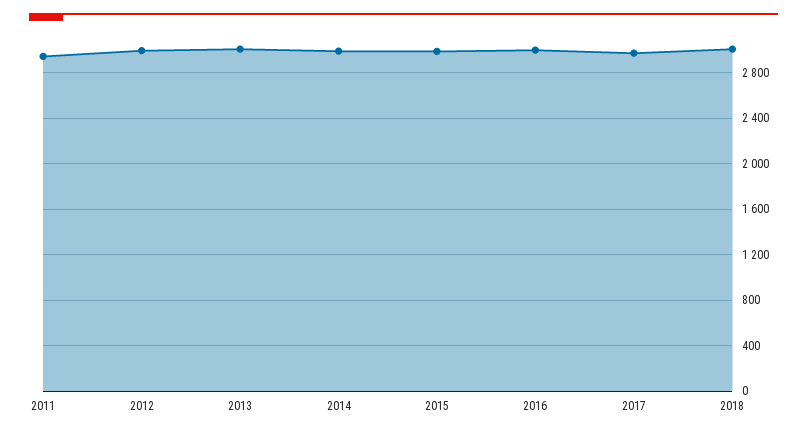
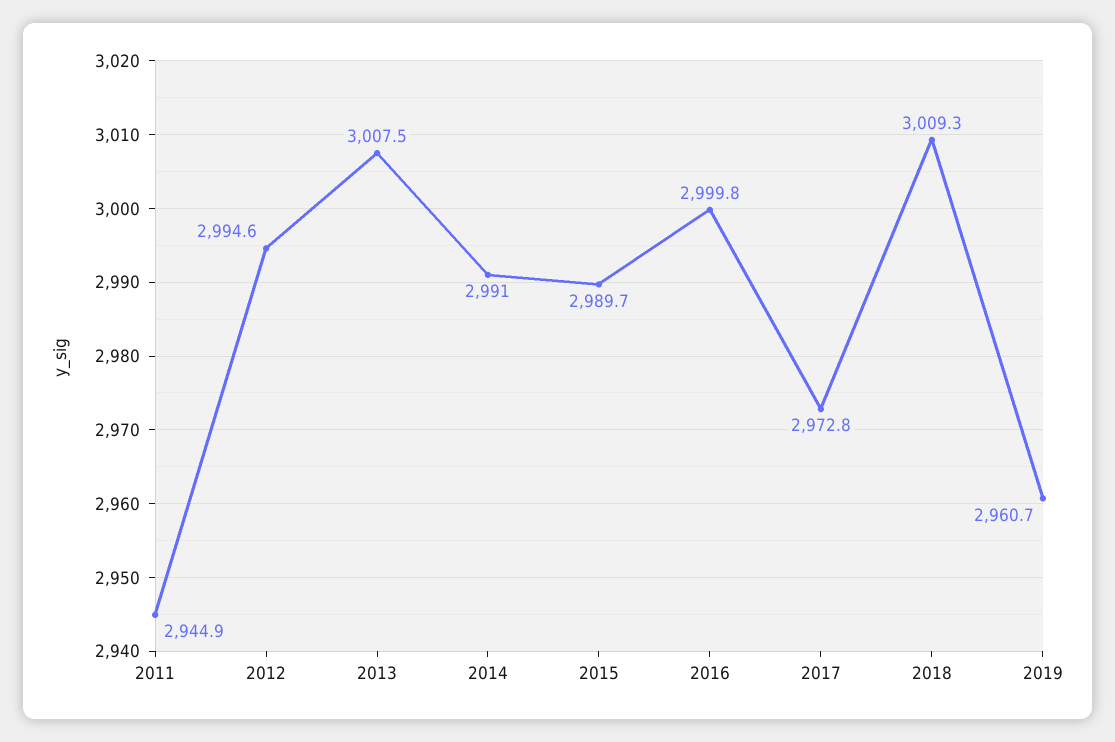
2019: none -> 2960.7

